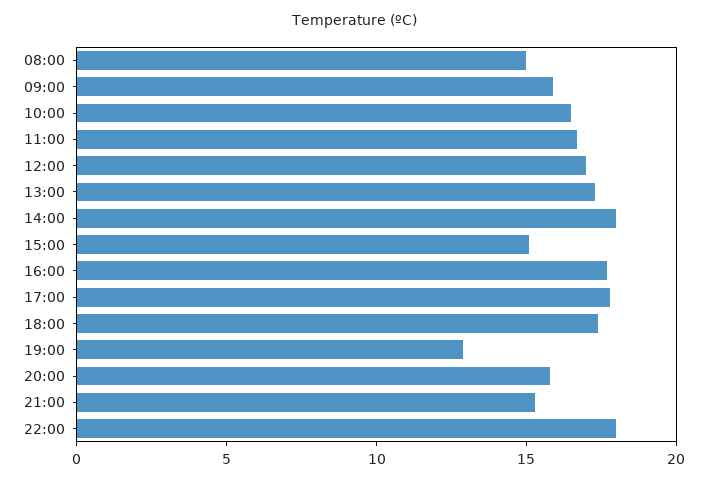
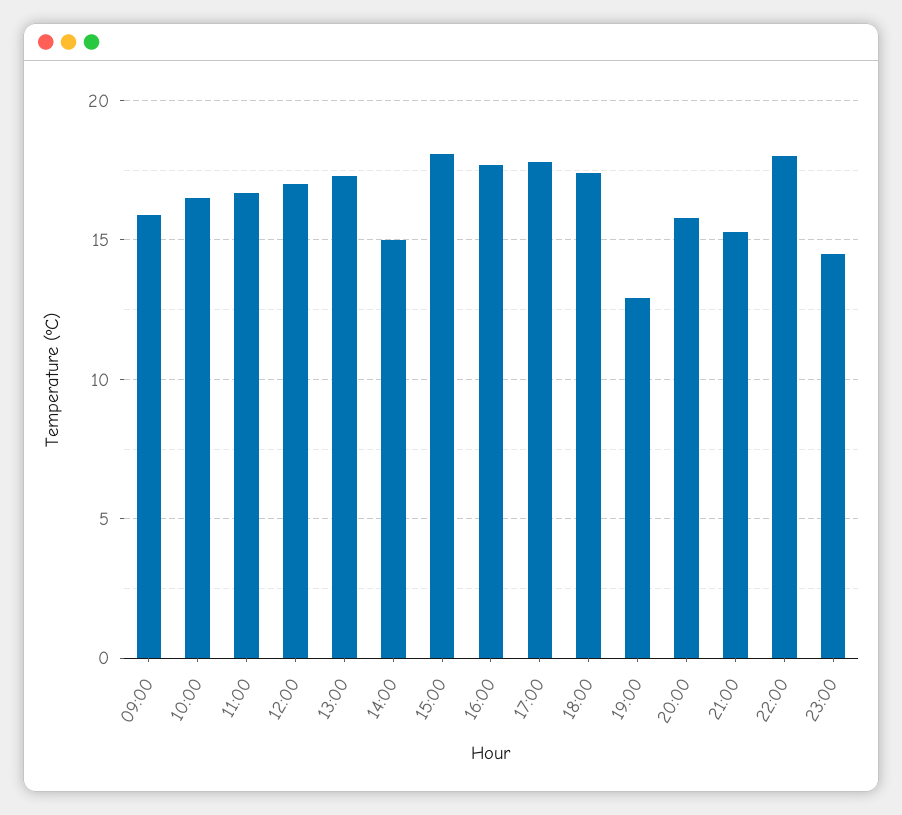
08:00: 15 -> none
14:00: 18 -> 15
15:00: 15 -> 18
23:00: none -> 14.5

